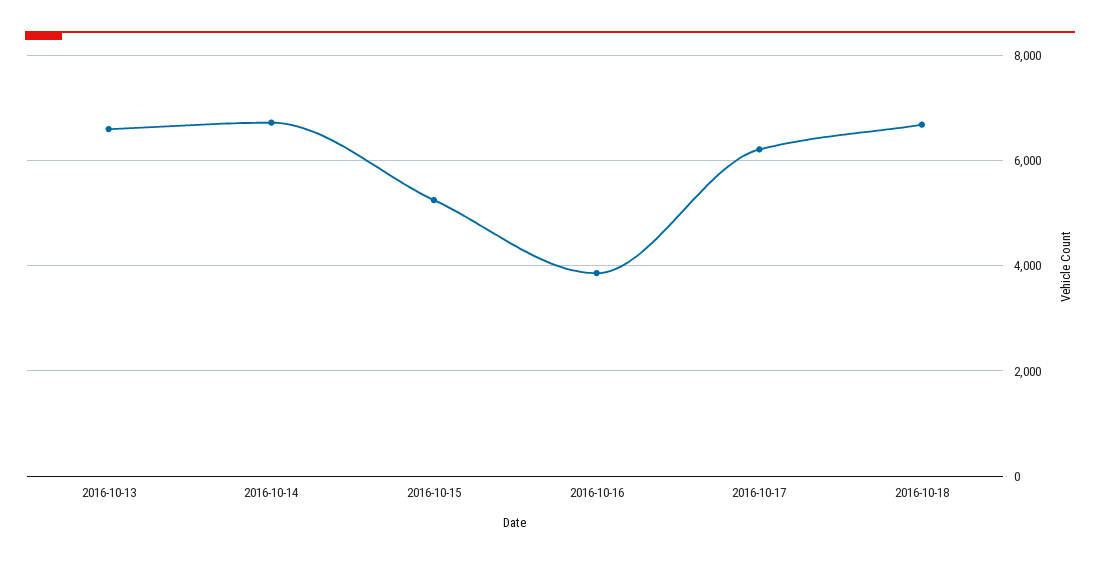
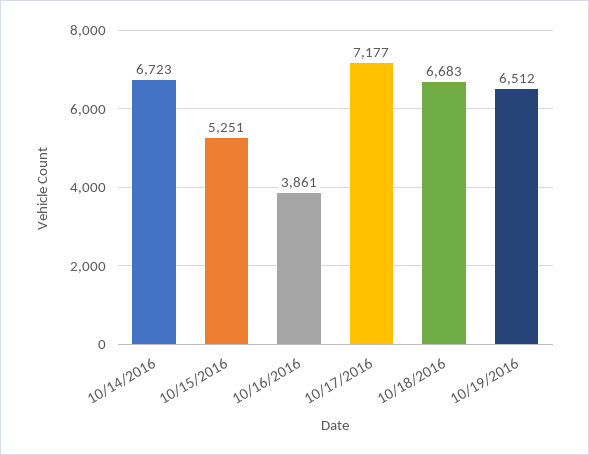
2016-10-13: 6600 -> none
2016-10-17: 6200 -> 7177
10/19/2016: none -> 6512

